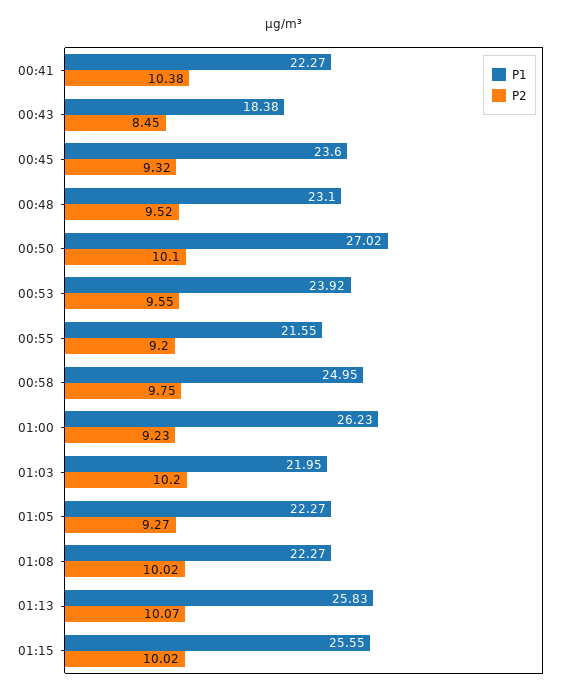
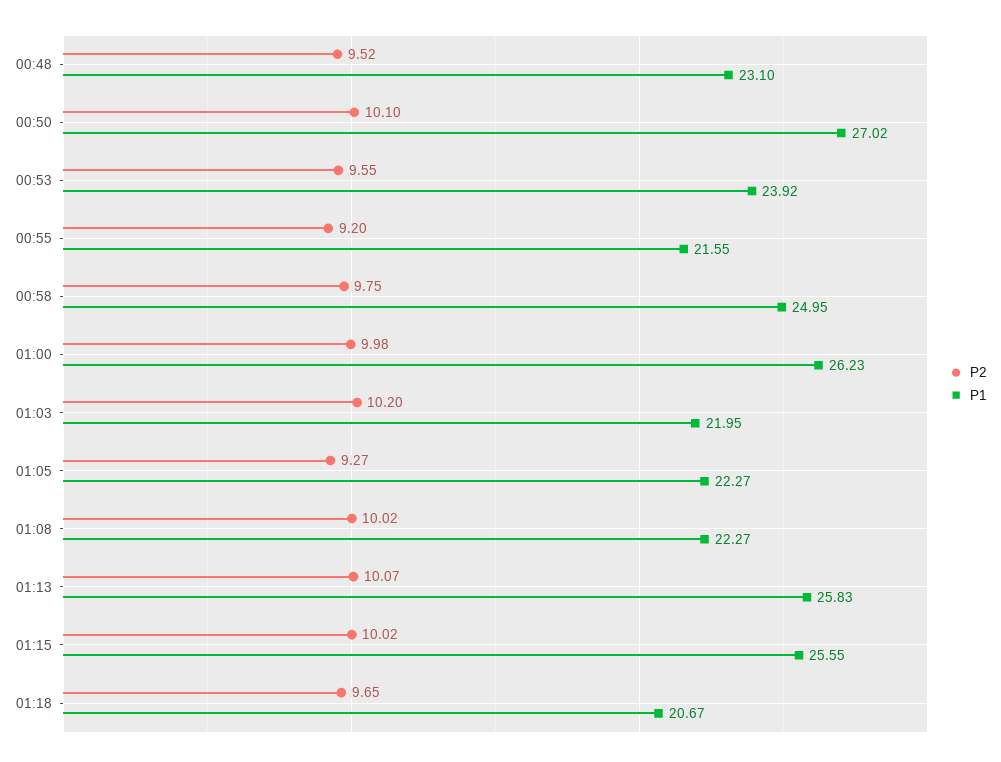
P1, 00:41: 22.27 -> none
P2, 00:41: 10.38 -> none
P1, 00:43: 18.38 -> none
P2, 00:43: 8.45 -> none
P1, 00:45: 23.6 -> none
P2, 00:45: 9.32 -> none
P2, 01:00: 9.23 -> 9.98
P2, 01:18: none -> 9.65
P1, 01:18: none -> 20.67

